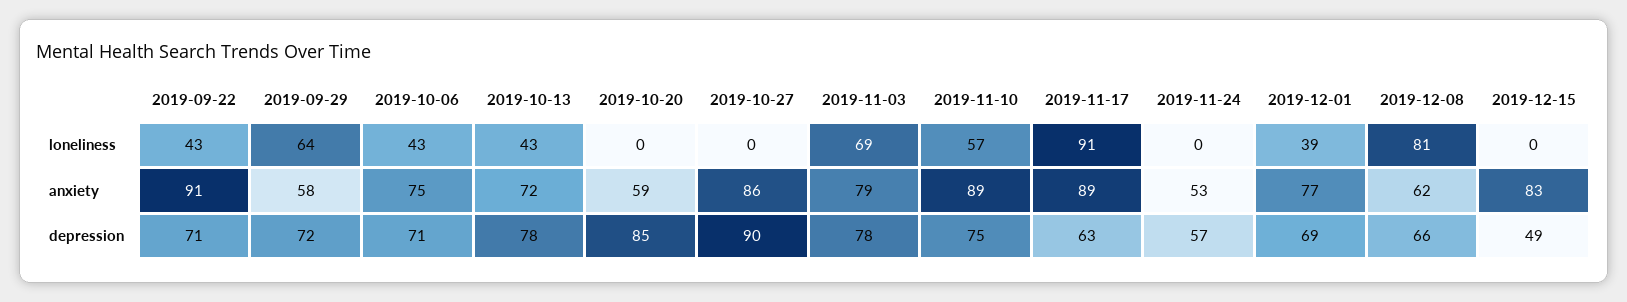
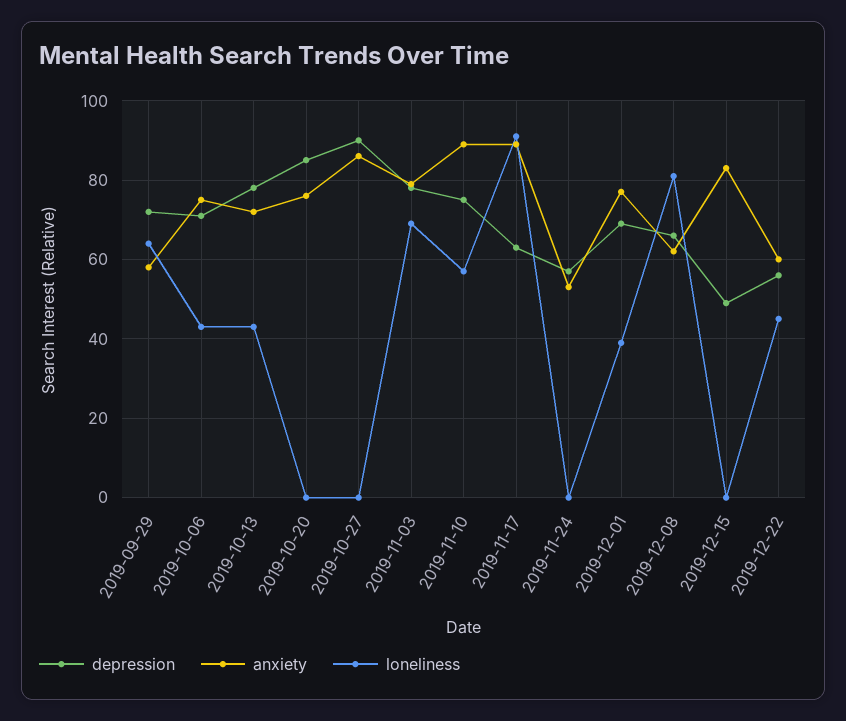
loneliness, 2019-09-22: 43 -> none
anxiety, 2019-09-22: 91 -> none
anxiety, 2019-10-20: 59 -> 75
depression, 2019-09-22: 71 -> none
depression, 2019-12-22: none -> 55
anxiety, 2019-12-22: none -> 60
loneliness, 2019-12-22: none -> 45

